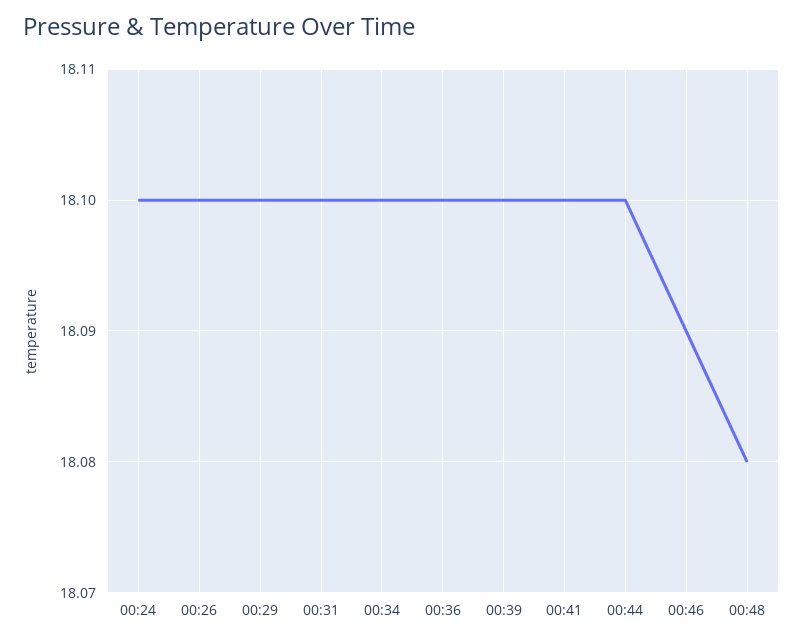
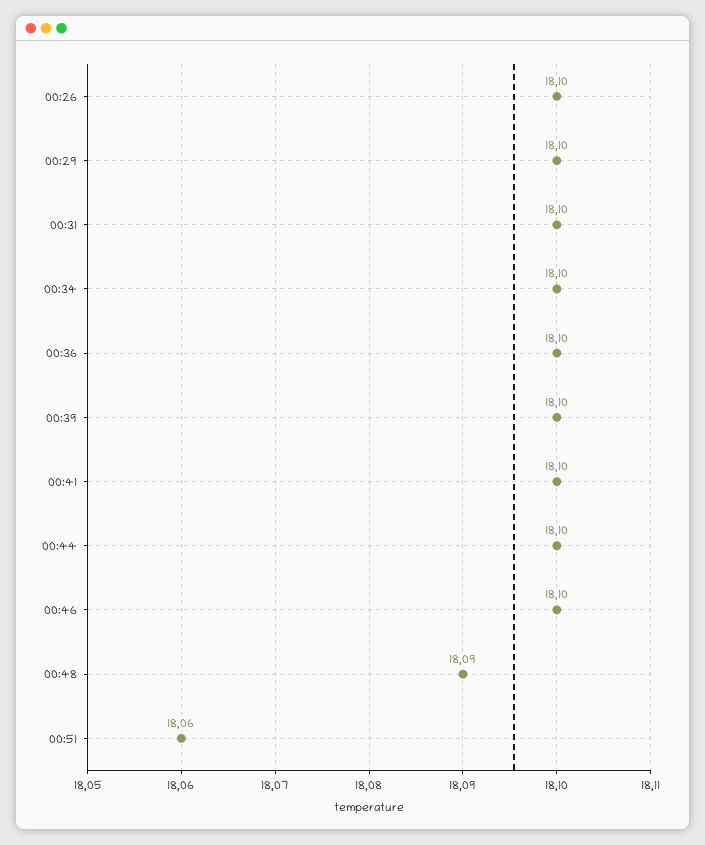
00:24: 18.1 -> none
00:46: 18.09 -> 18.1
00:48: 18.08 -> 18.09
00:51: none -> 18.06

